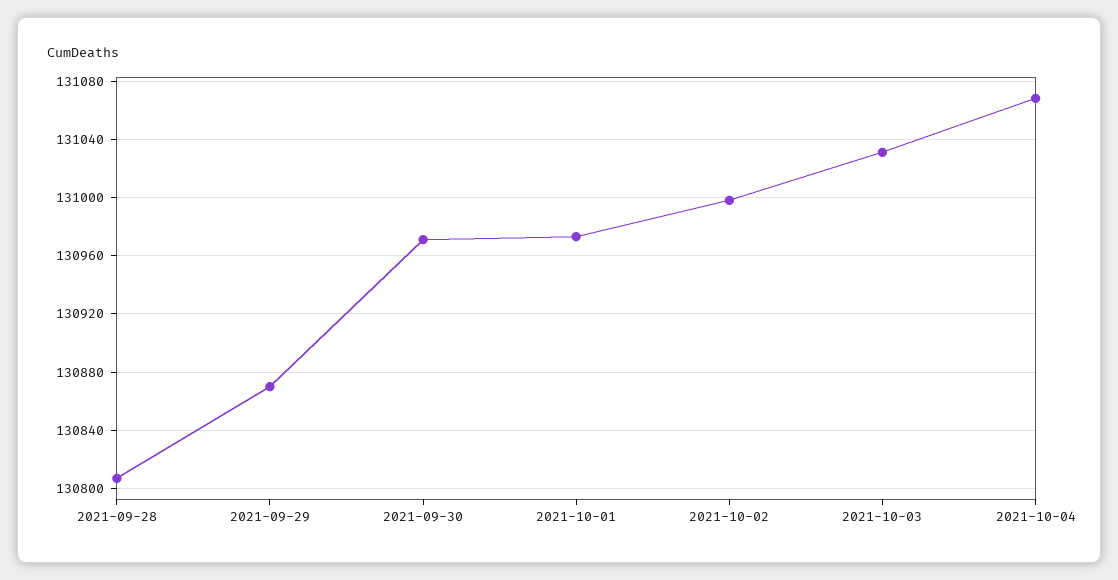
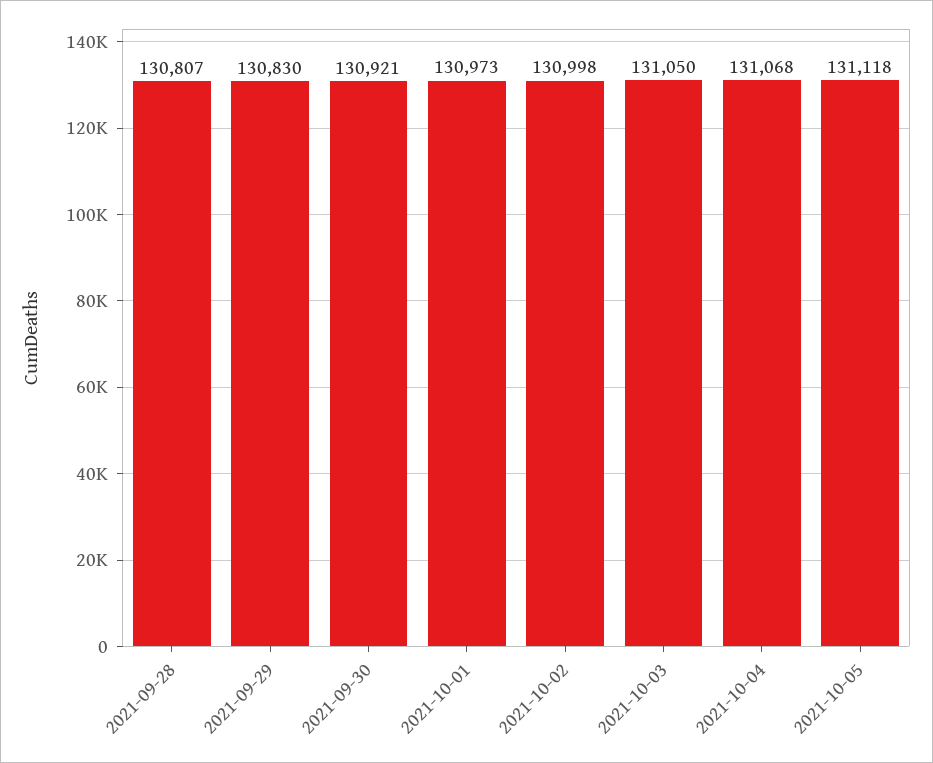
2021-09-29: 130870 -> 130830
2021-09-30: 130970 -> 130921
2021-10-03: 131030 -> 131050
2021-10-05: none -> 131118

